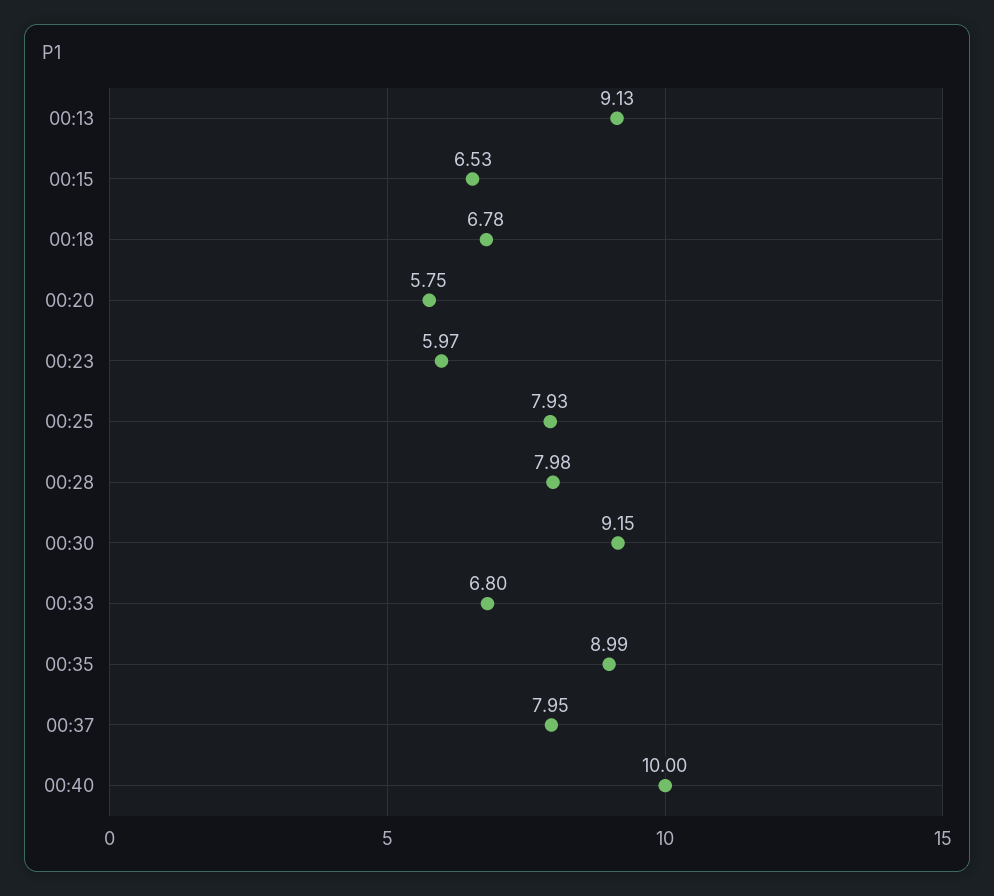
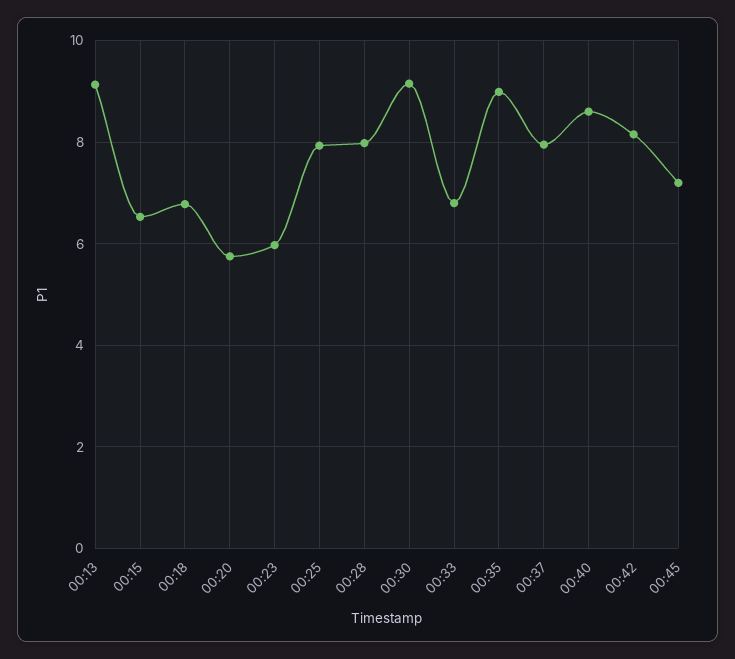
00:40: 10 -> 8.6
00:42: none -> 8.2
00:45: none -> 7.2

